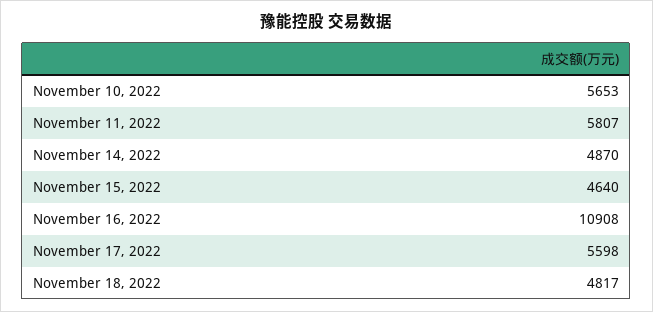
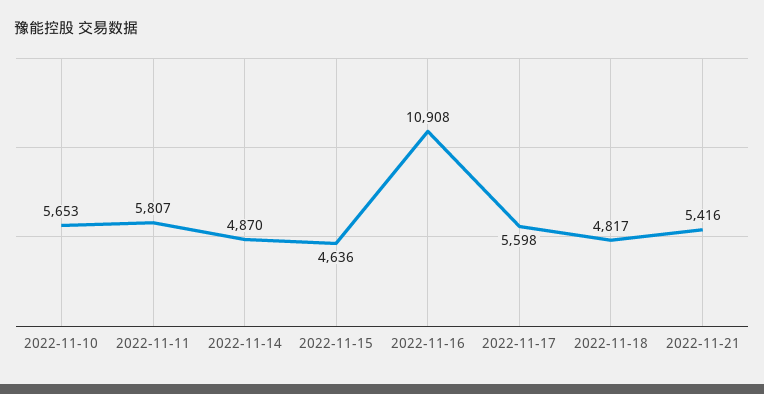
November 15, 2022: 4640 -> 4636
2022-11-21: none -> 5416

